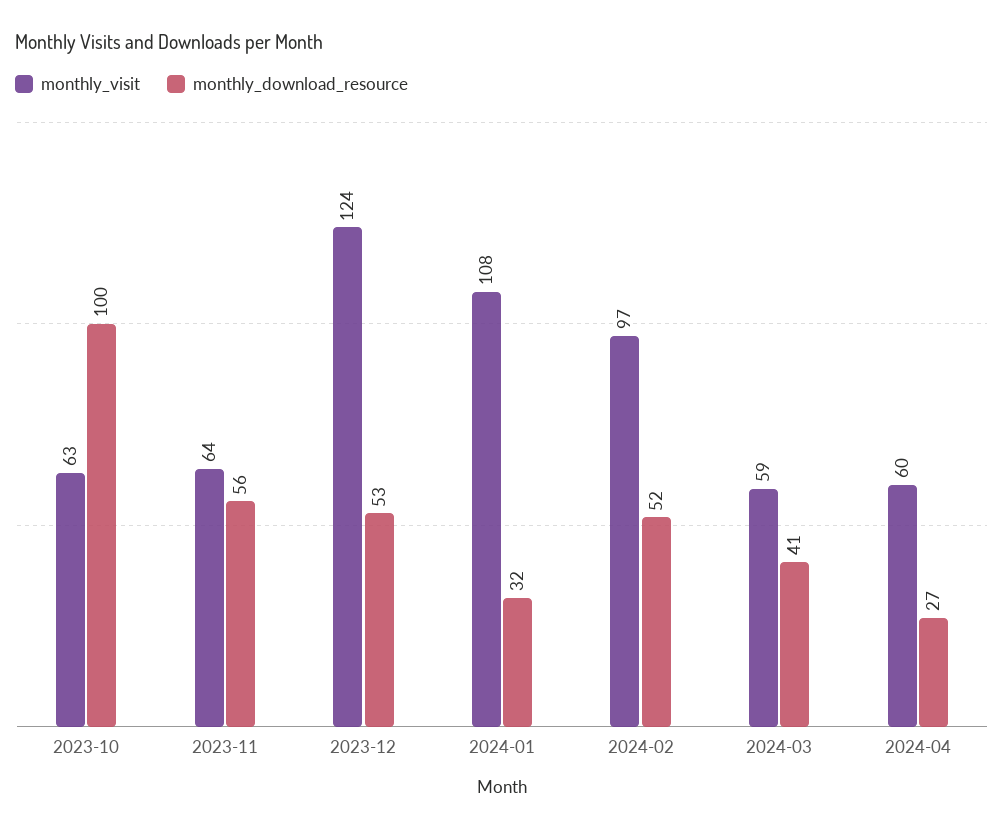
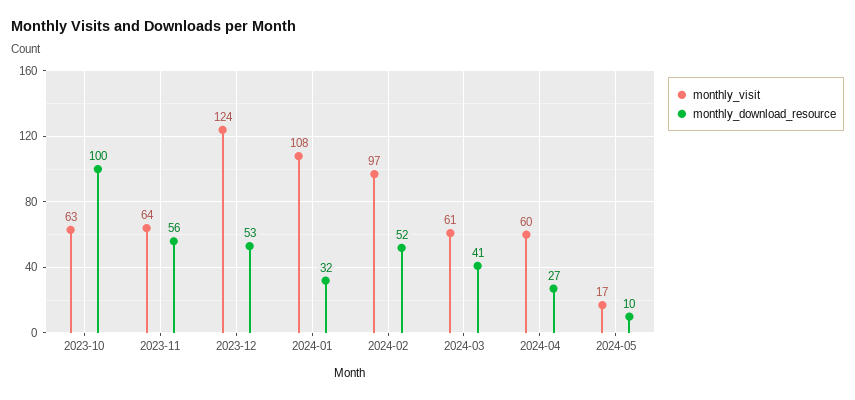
monthly_visit, 2024-03: 59 -> 61
monthly_visit, 2024-05: none -> 17
monthly_download_resource, 2024-05: none -> 10

